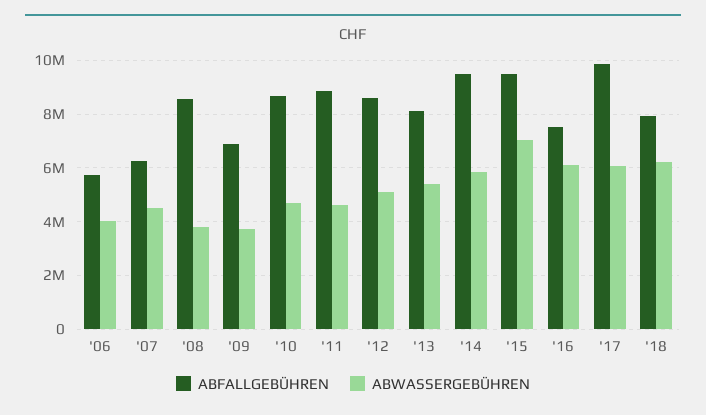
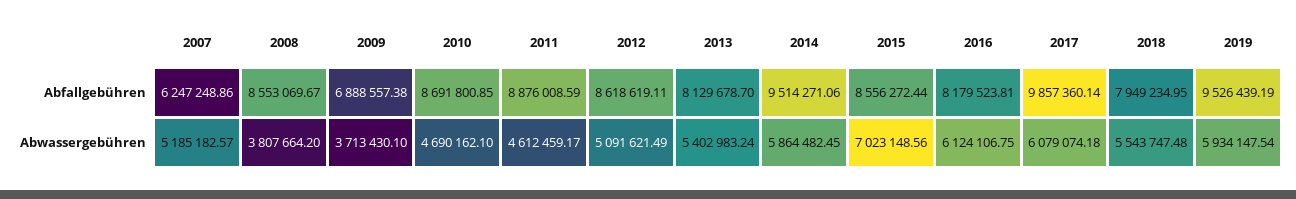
ABFALLGEBÜHREN, '06: 5750000 -> none
ABWASSERGEBÜHREN, '06: 4000000 -> none
ABWASSERGEBÜHREN, '07: 4500000 -> 5185182.57
ABFALLGEBÜHREN, '15: 9500000 -> 8556272.44
ABFALLGEBÜHREN, '16: 7500000 -> 8179523.81
ABWASSERGEBÜHREN, '18: 6250000 -> 5543747.48
ABFALLGEBÜHREN, 2019: none -> 9526439.19
ABWASSERGEBÜHREN, 2019: none -> 5934147.54

